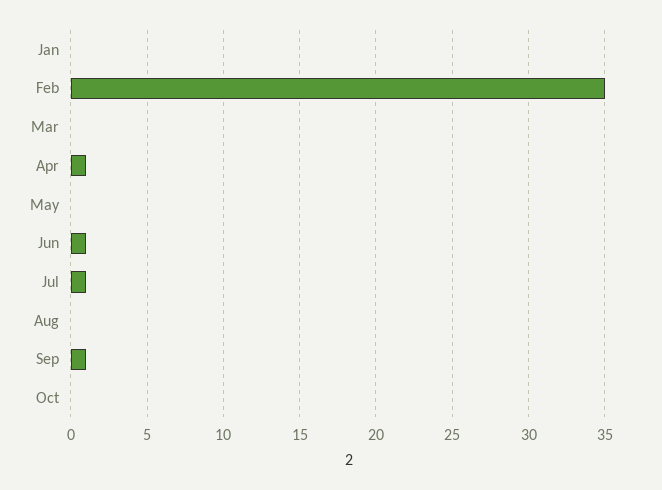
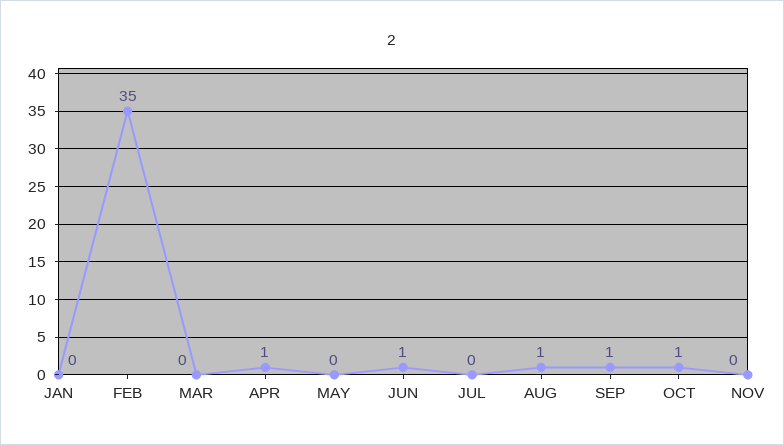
Jul: 1 -> 0
Aug: 0 -> 1
Oct: 0 -> 1
NOV: none -> 0

